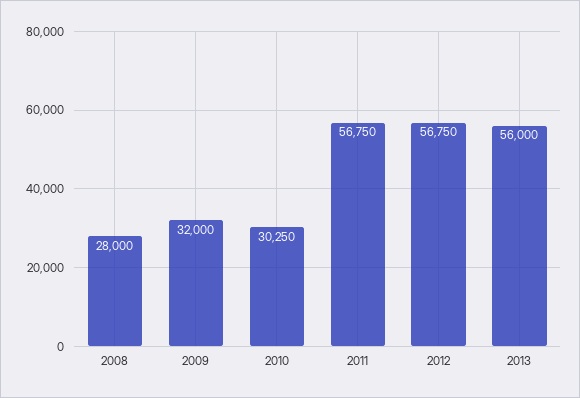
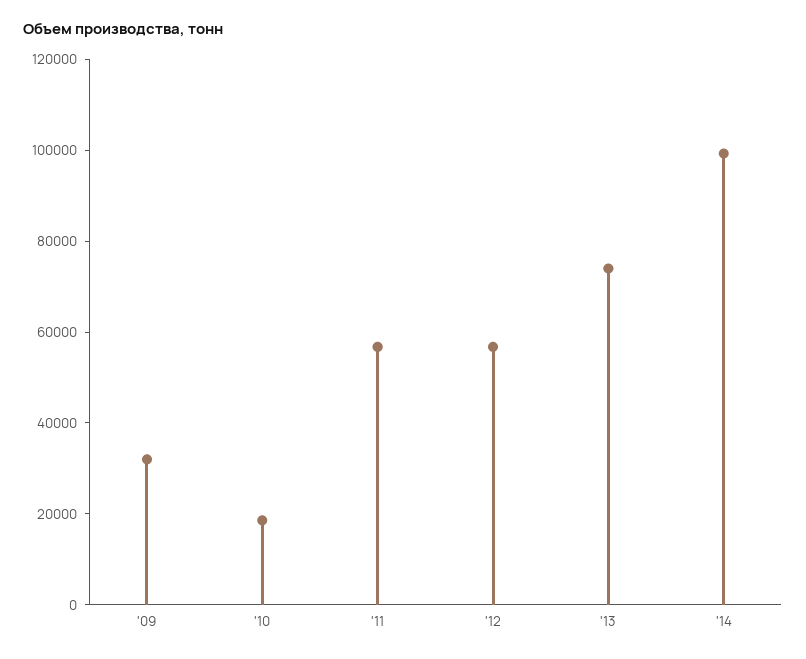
2008: 28000 -> none
2010: 30250 -> 20000
2013: 56000 -> 75000
'14: none -> 100000

